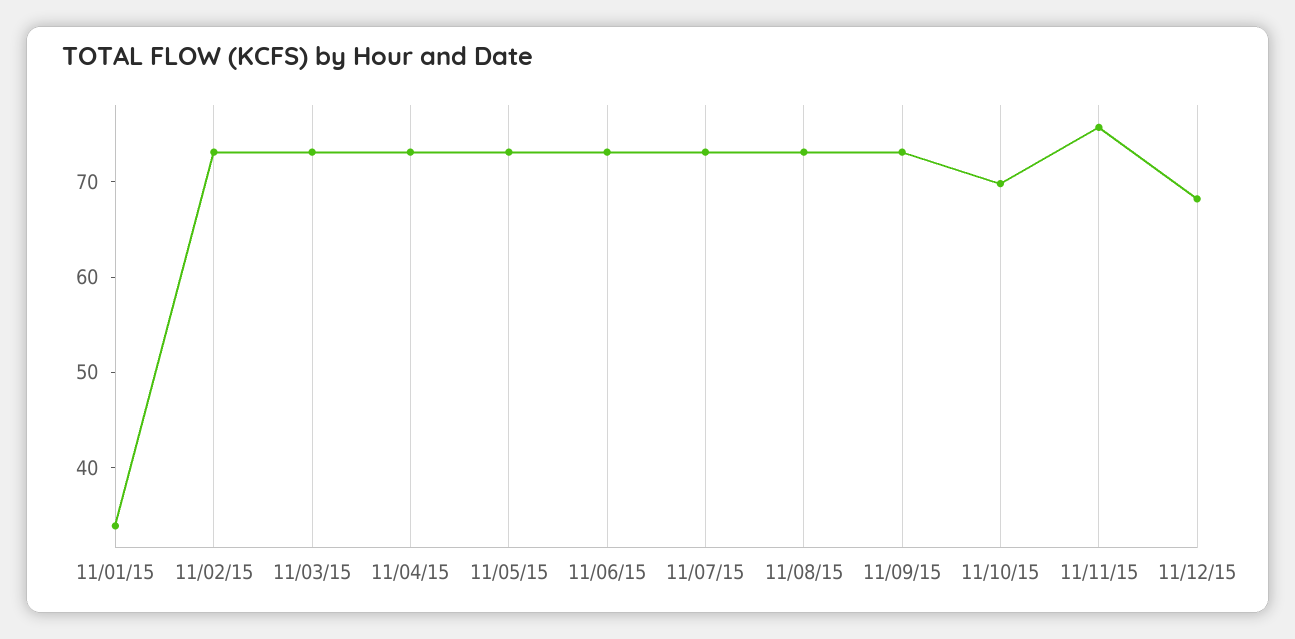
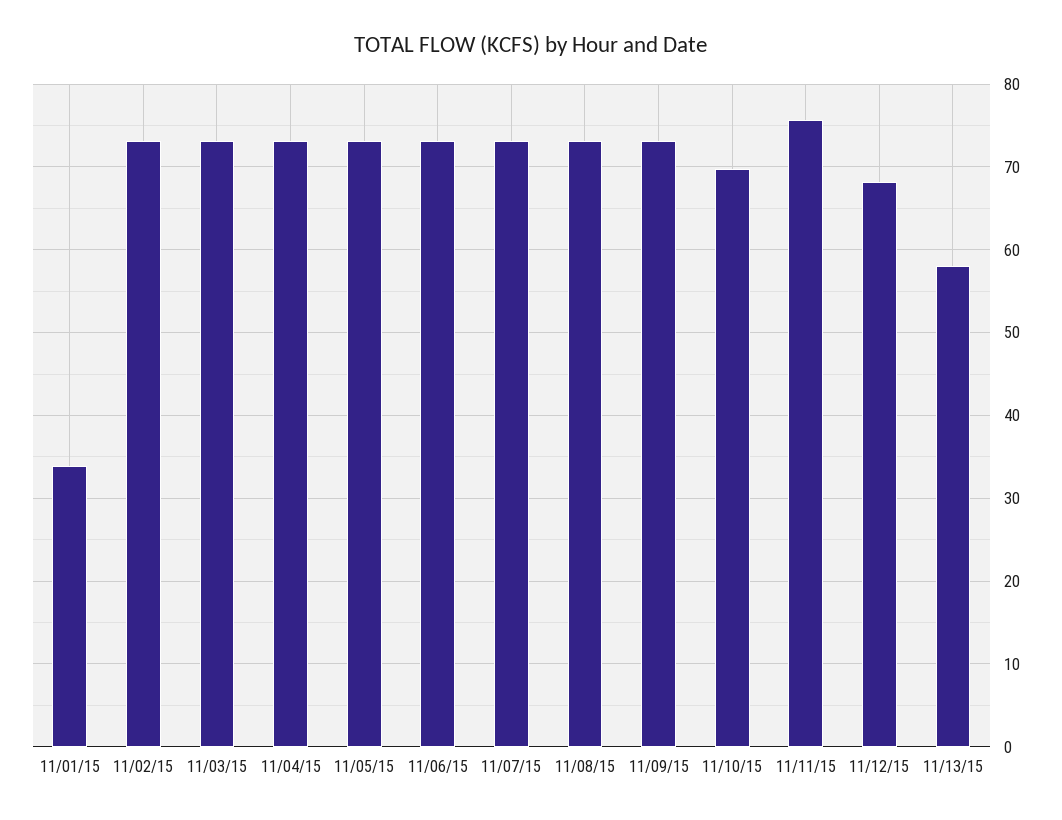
11/13/15: none -> 58

